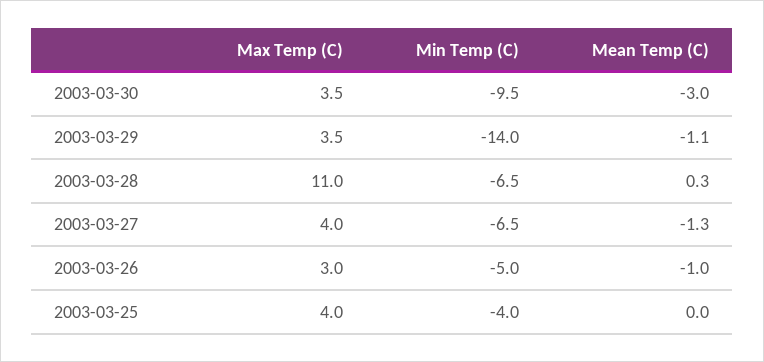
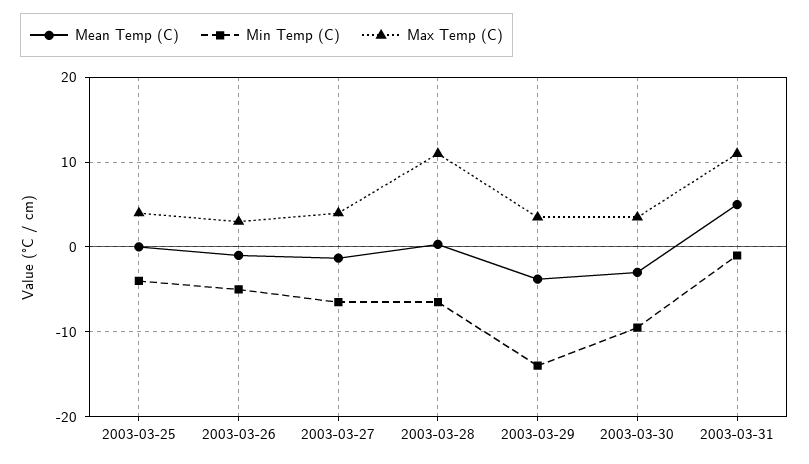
Mean Temp (C), 2003-03-29: -1.1 -> -4
Mean Temp (C), 2003-03-31: none -> 5
Min Temp (C), 2003-03-31: none -> -1
Max Temp (C), 2003-03-31: none -> 11

